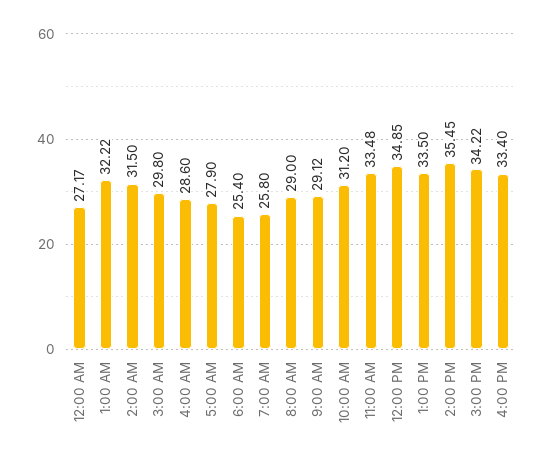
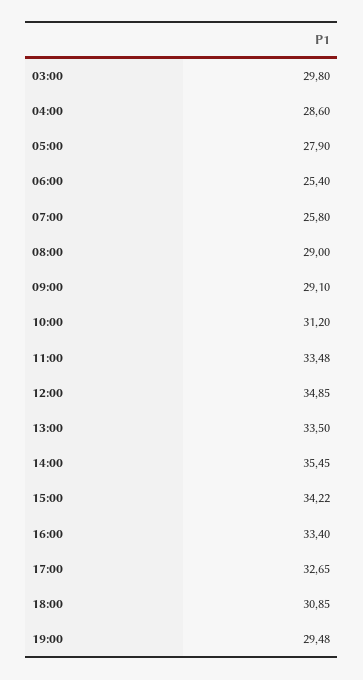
12:00 AM: 27.17 -> none
1:00 AM: 32.22 -> none
2:00 AM: 31.5 -> none
9:00 AM: 29.12 -> 29.1
17:00: none -> 32.65
18:00: none -> 30.85
19:00: none -> 29.48

